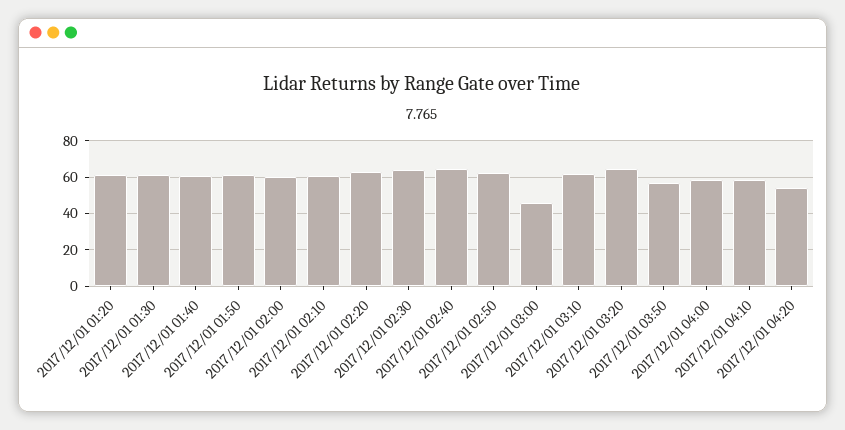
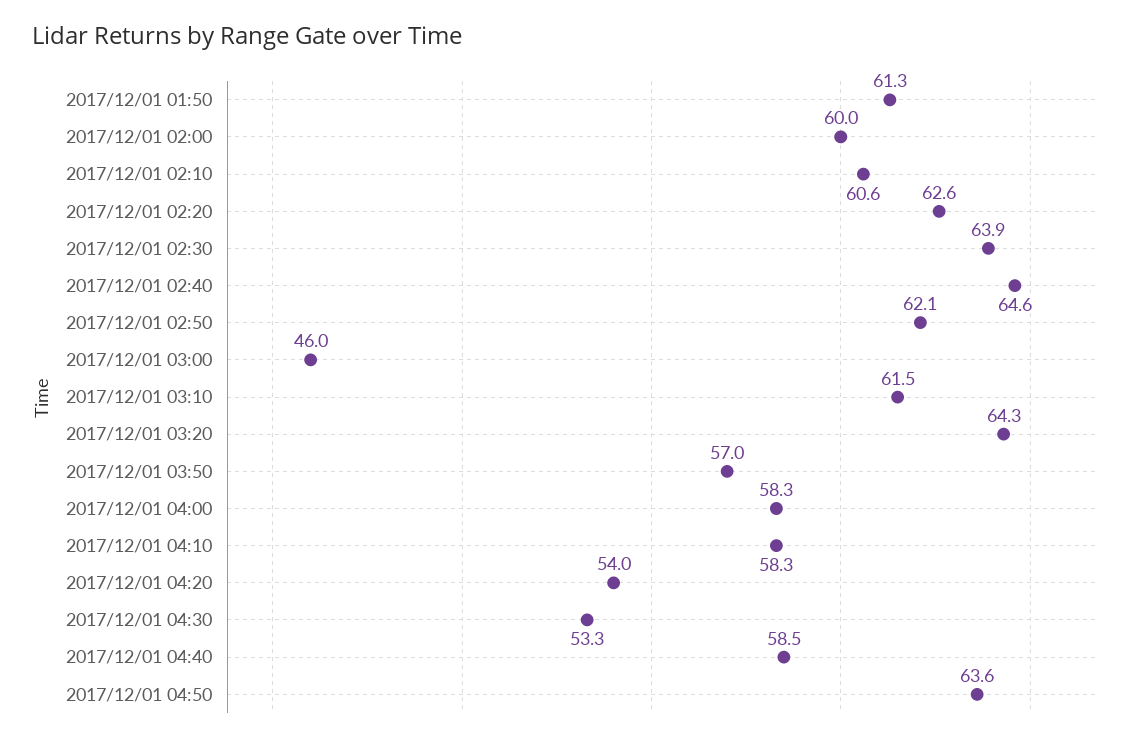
2017/12/01 01:20: 60 -> none
2017/12/01 01:30: 60 -> none
2017/12/01 01:40: 60 -> none
2017/12/01 04:30: none -> 53.3
2017/12/01 04:40: none -> 58.5
2017/12/01 04:50: none -> 63.6

